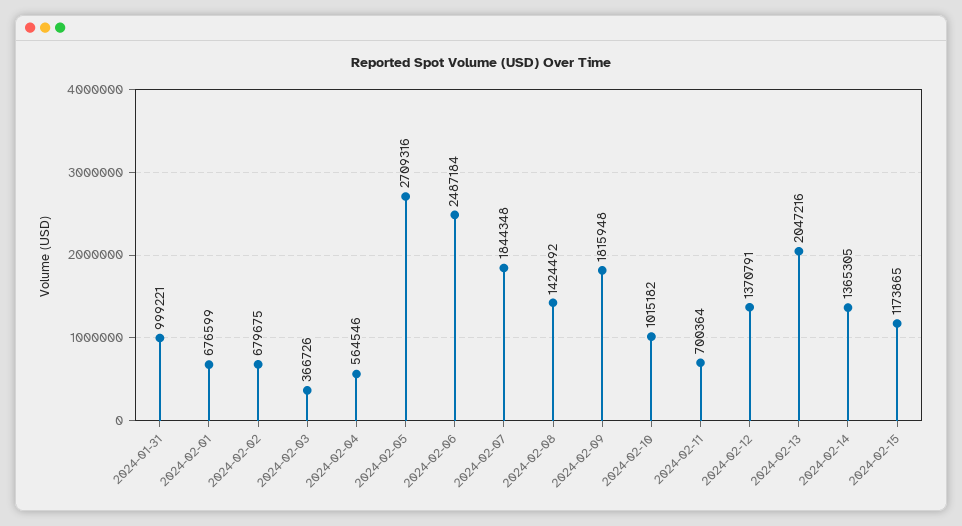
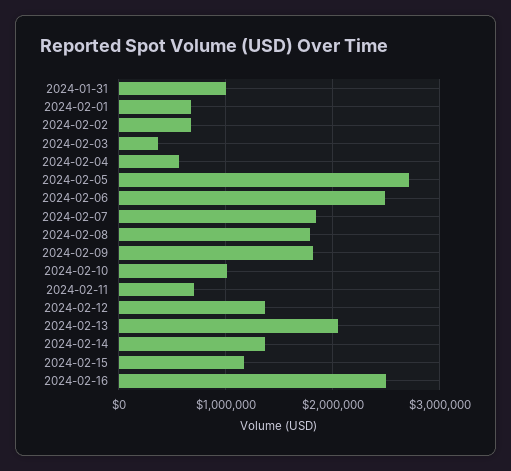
2024-02-08: 1424492 -> 1800000
2024-02-16: none -> 2500000

